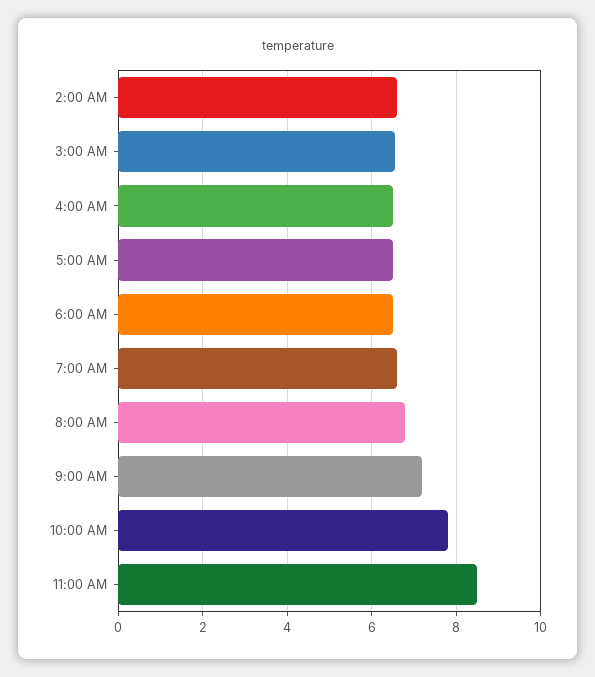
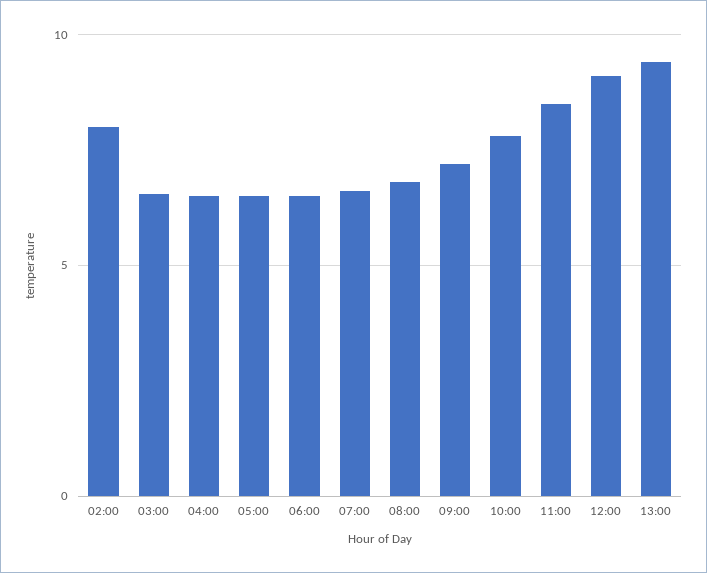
2:00 AM: 6.6 -> 8
12:00: none -> 9
13:00: none -> 9.5

